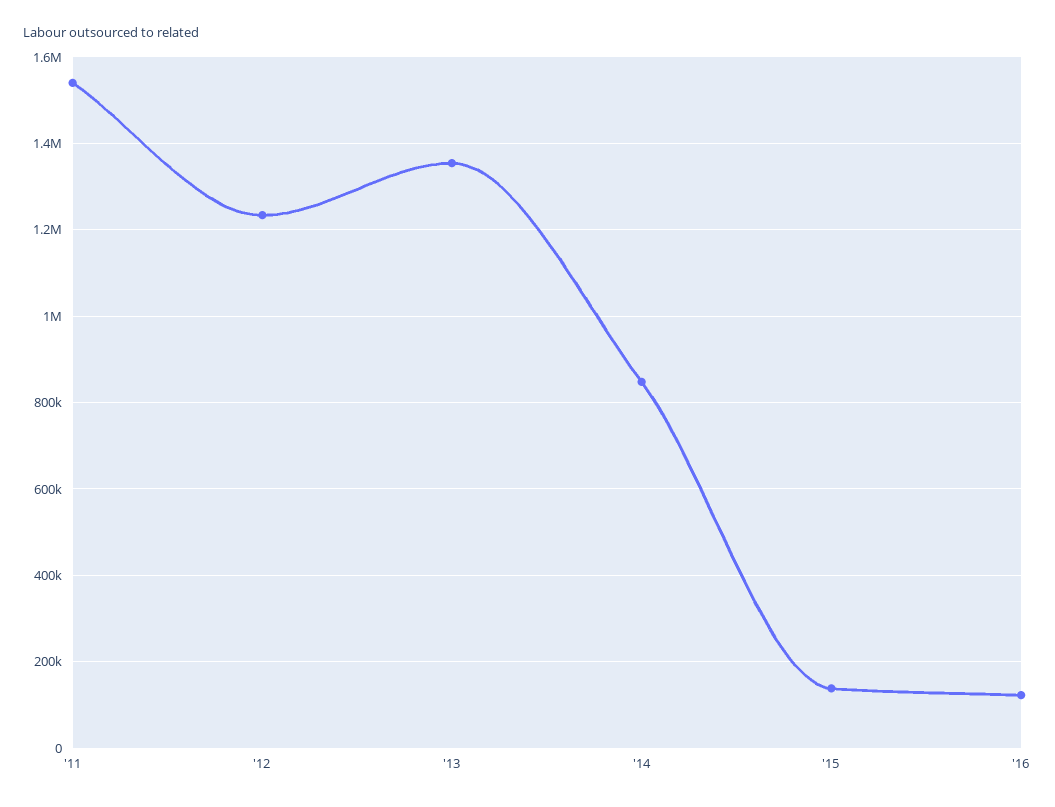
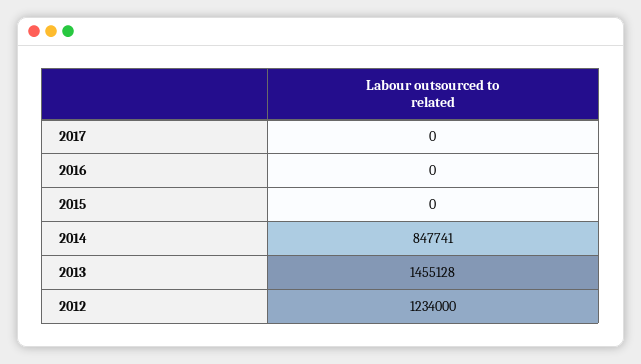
'11: 1540000 -> none
'13: 1360000 -> 1455128
'15: 140000 -> 0
'16: 120000 -> 0
2017: none -> 0

